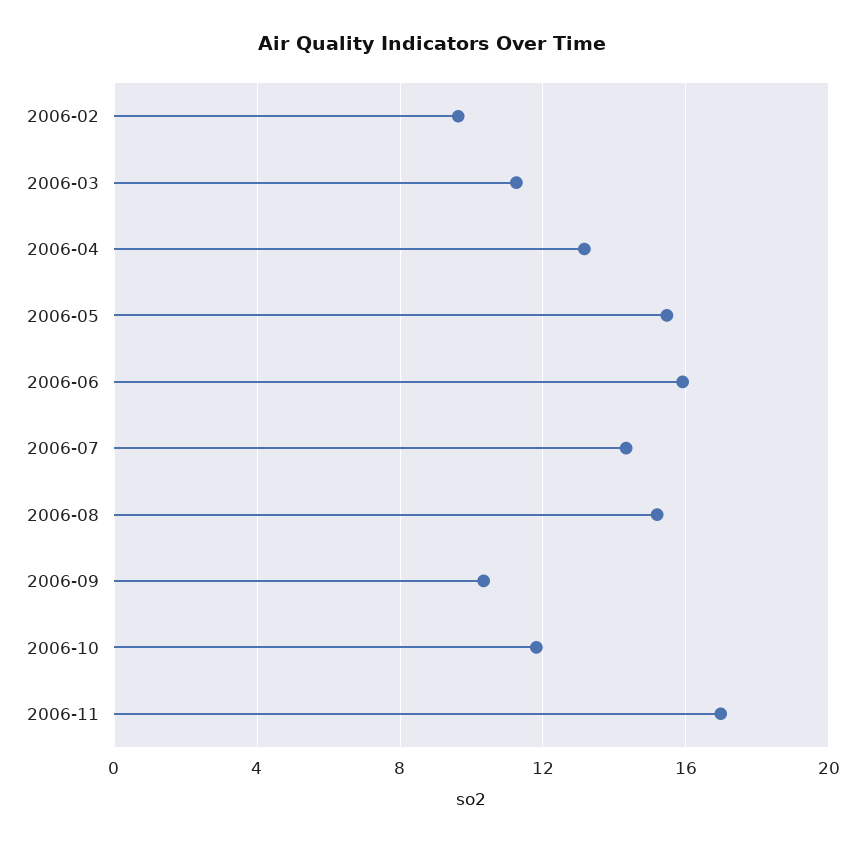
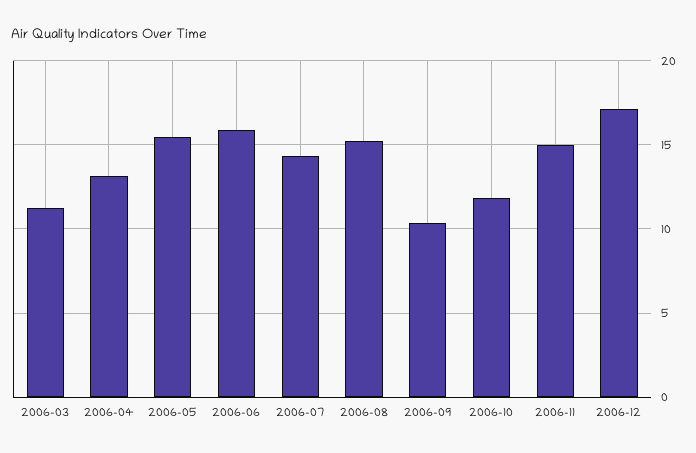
2006-02: 9.5 -> none
2006-11: 17 -> 15
2006-12: none -> 17

